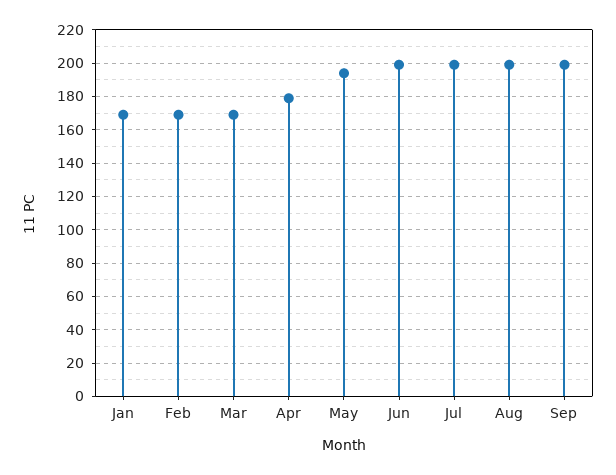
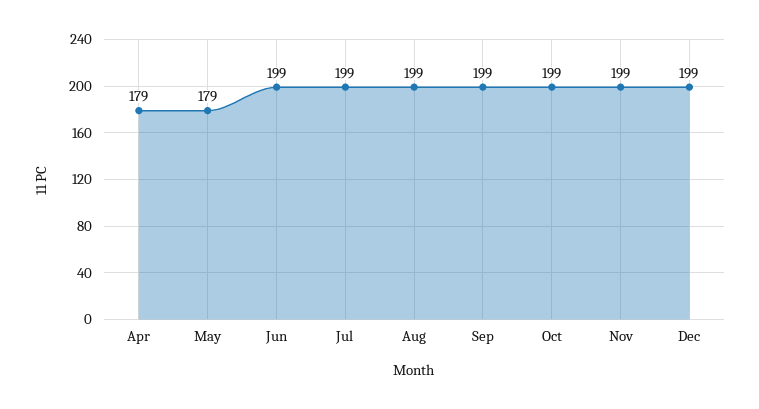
Jan: 170 -> none
Feb: 170 -> none
Mar: 170 -> none
May: 195 -> 179
Oct: none -> 199
Nov: none -> 199
Dec: none -> 199

